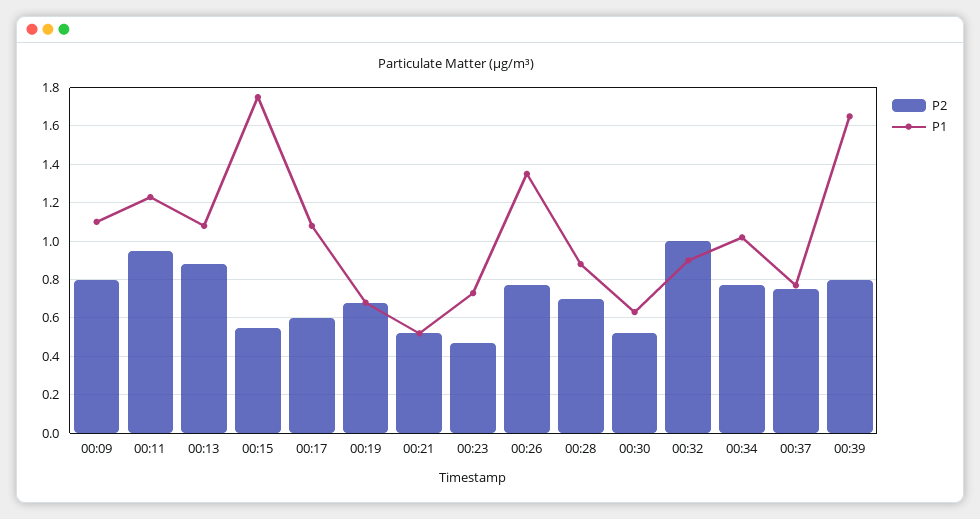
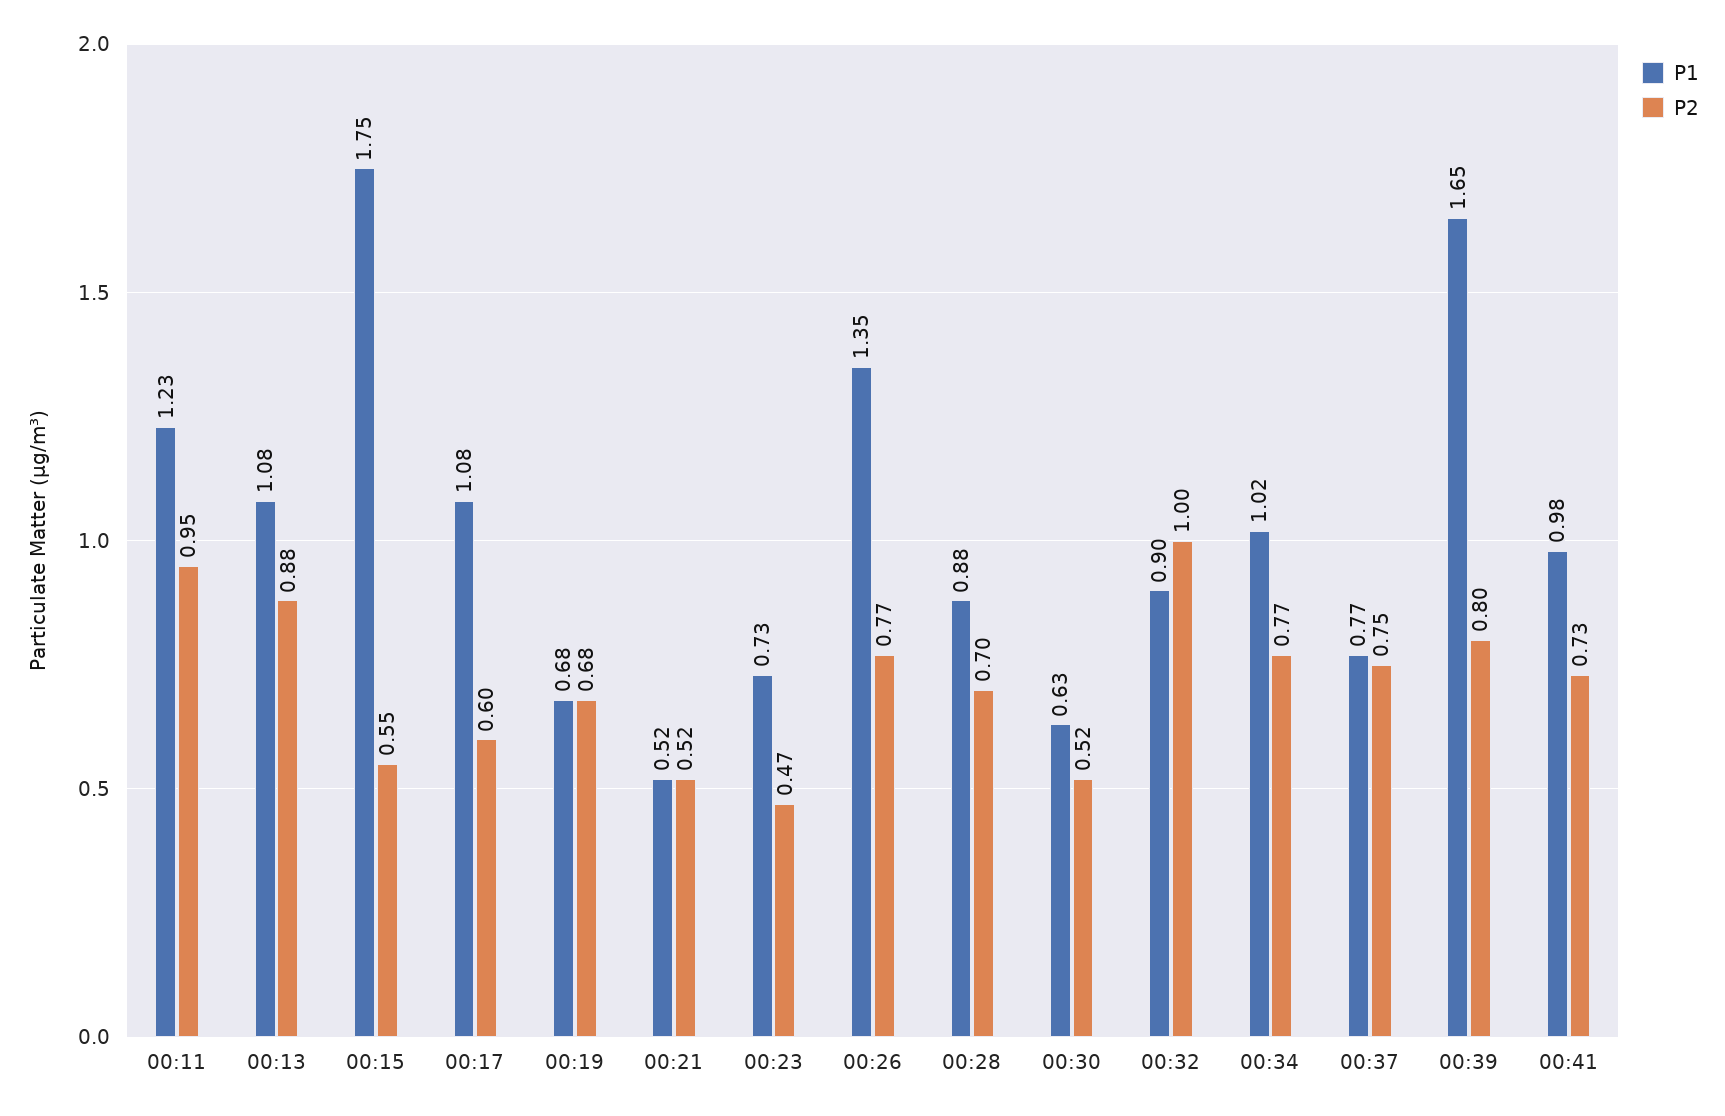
P2, 00:09: 0.8 -> none
P1, 00:09: 1.1 -> none
P1, 00:41: none -> 0.98
P2, 00:41: none -> 0.73

